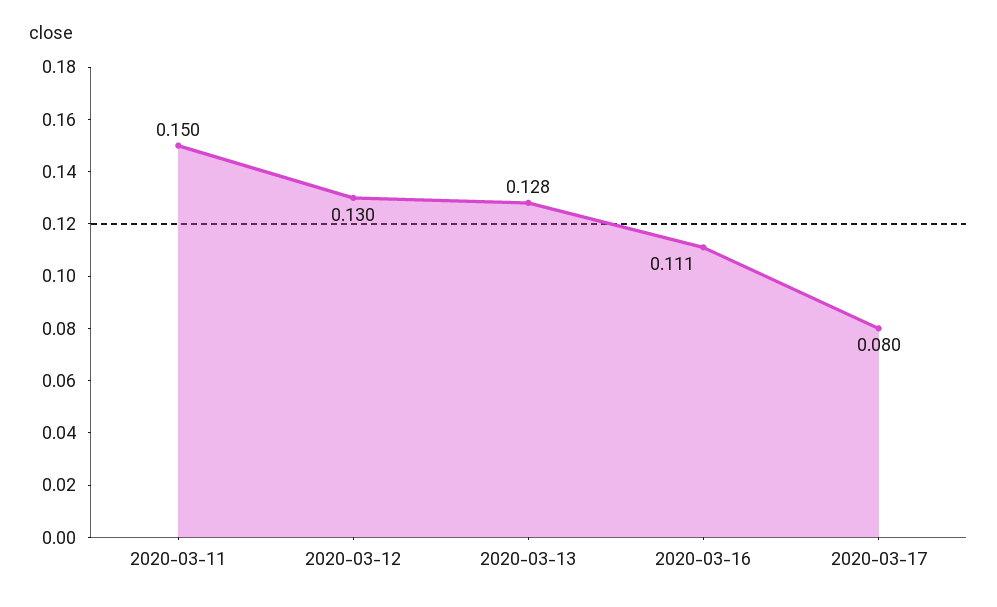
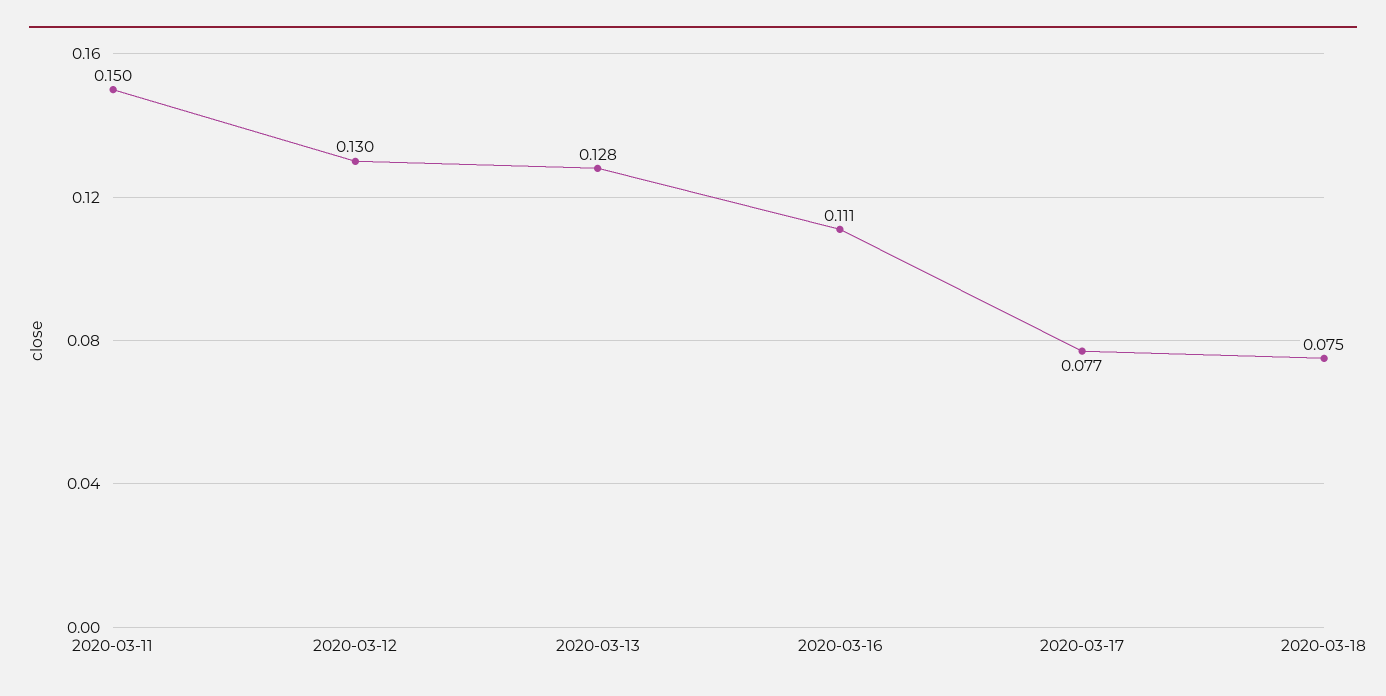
2020-03-17: 0.08 -> 0.077
2020-03-18: none -> 0.075

